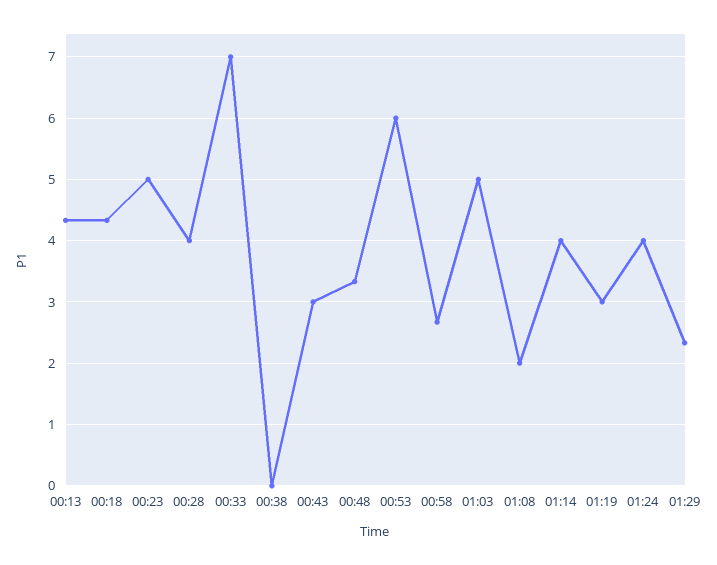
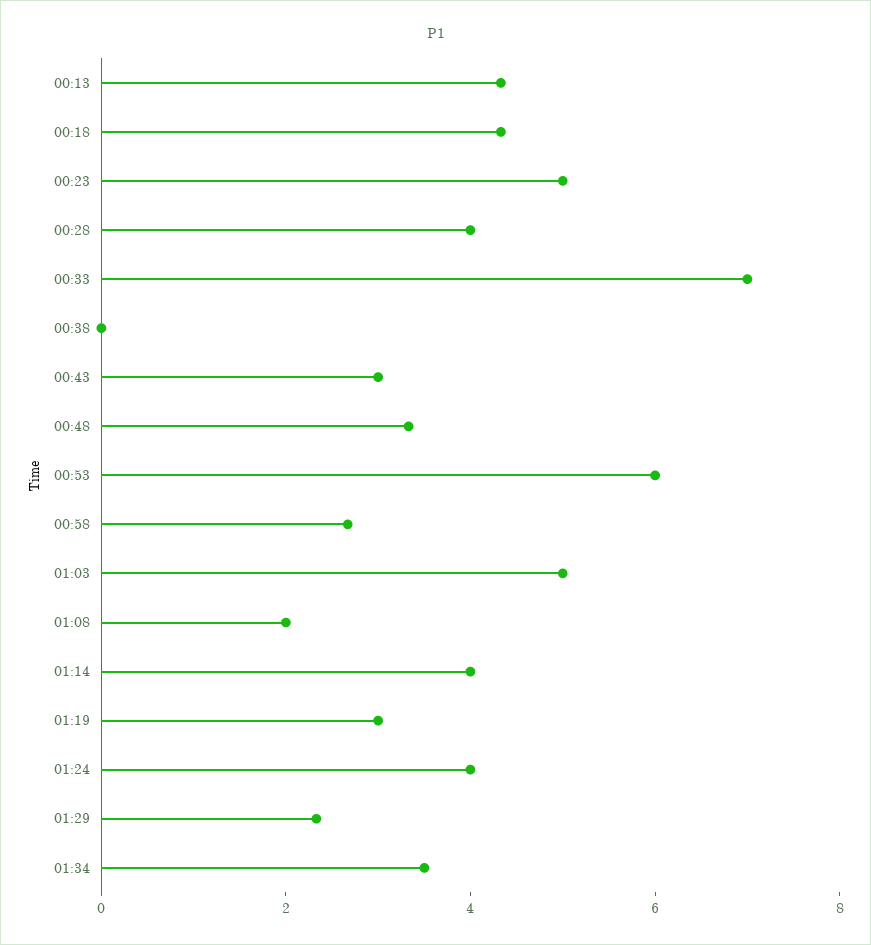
01:34: none -> 3.5

